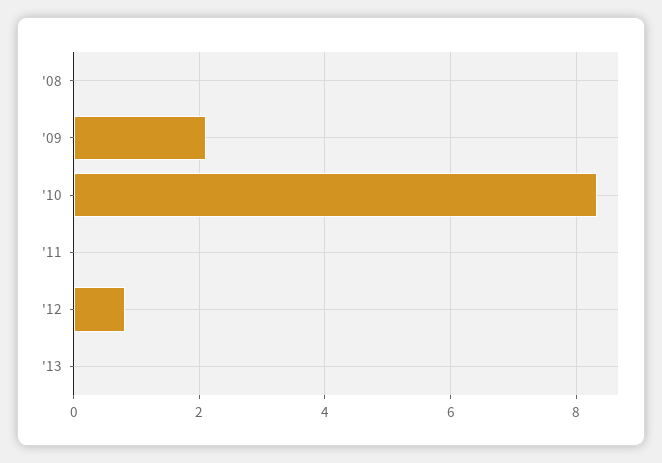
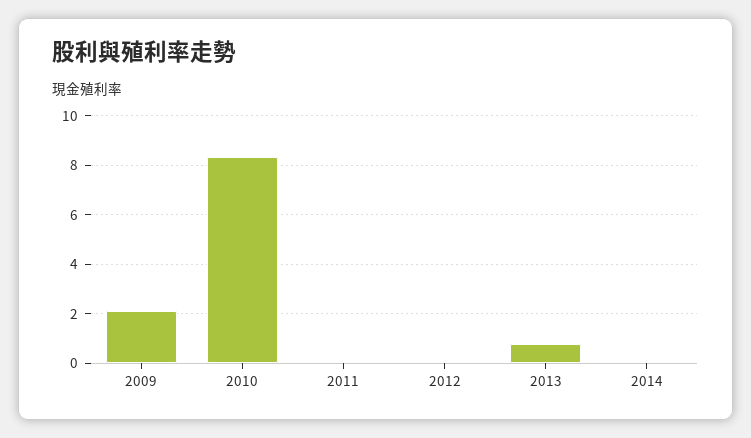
'08: 0 -> none
'12: 0.8 -> 0
'13: 0 -> 0.75
2014: none -> 0

